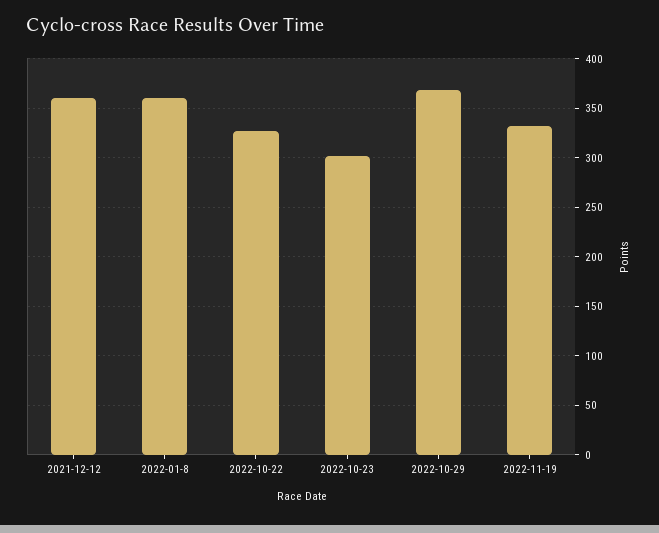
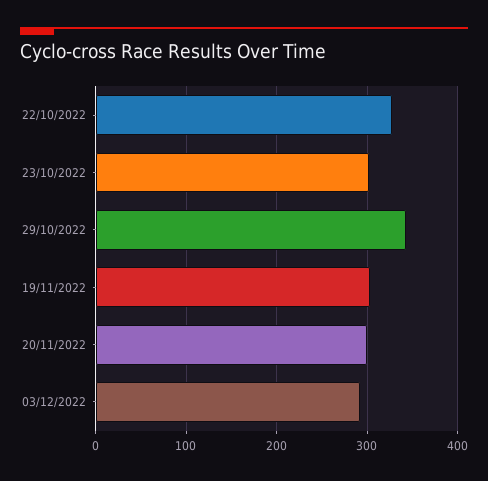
2021-12-12: 360 -> none
2022-01-8: 360 -> none
2022-10-29: 370 -> 340
2022-11-19: 330 -> 300
20/11/2022: none -> 300
03/12/2022: none -> 290

